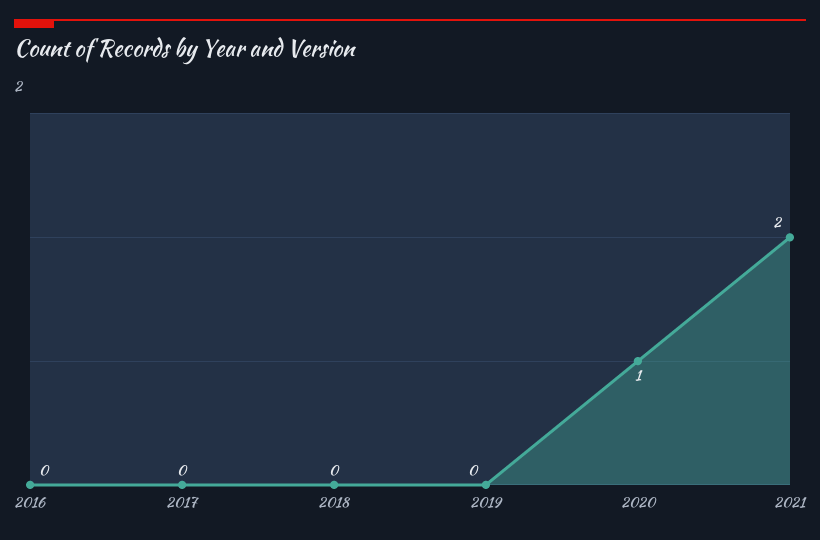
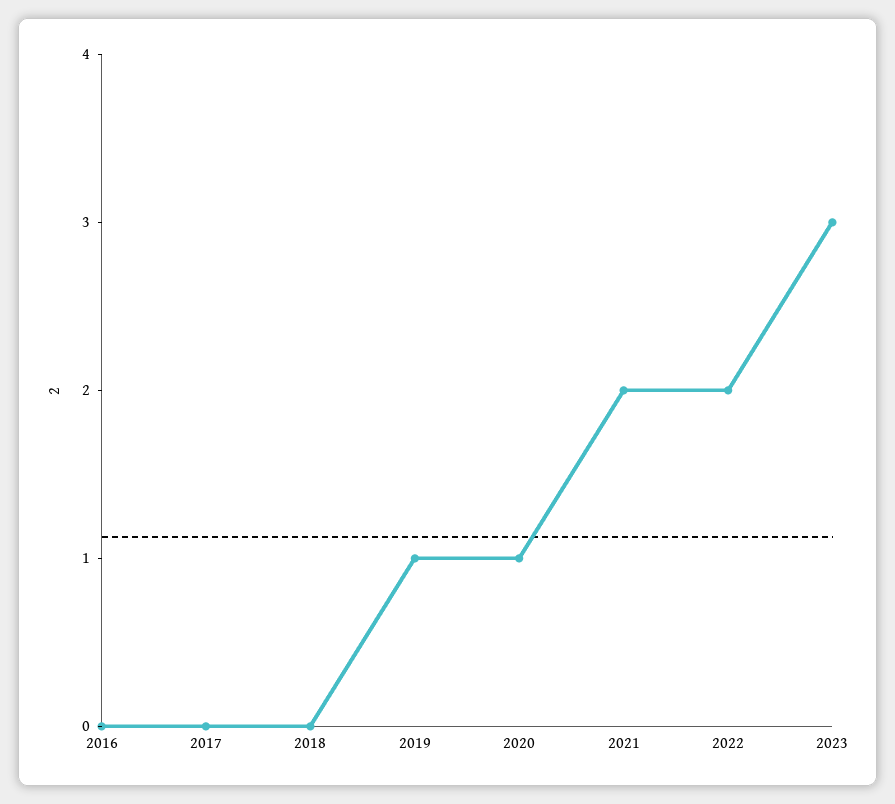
2019: 0 -> 1
2022: none -> 2
2023: none -> 3

